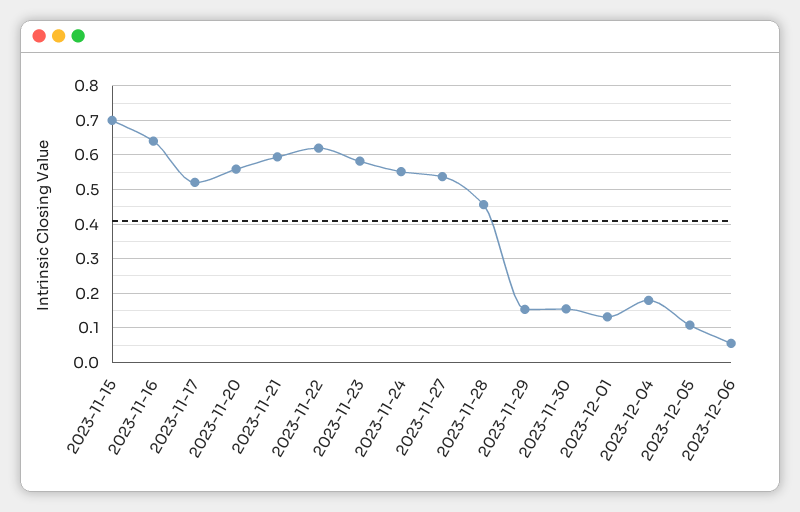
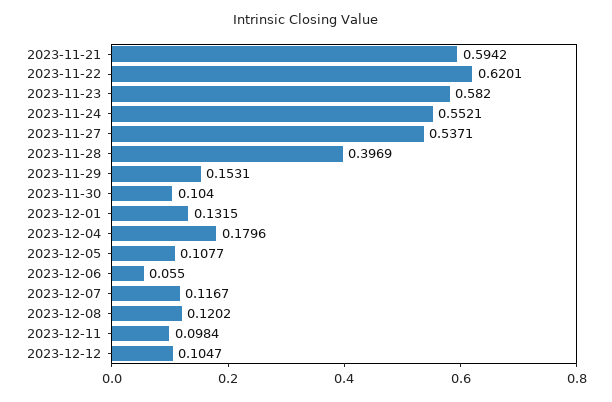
2023-11-15: 0.7 -> none
2023-11-16: 0.64 -> none
2023-11-17: 0.52 -> none
2023-11-20: 0.56 -> none
2023-11-28: 0.46 -> 0.3969
2023-11-30: 0.16 -> 0.104
2023-12-07: none -> 0.1167
2023-12-08: none -> 0.1202
2023-12-11: none -> 0.0984
2023-12-12: none -> 0.1047

